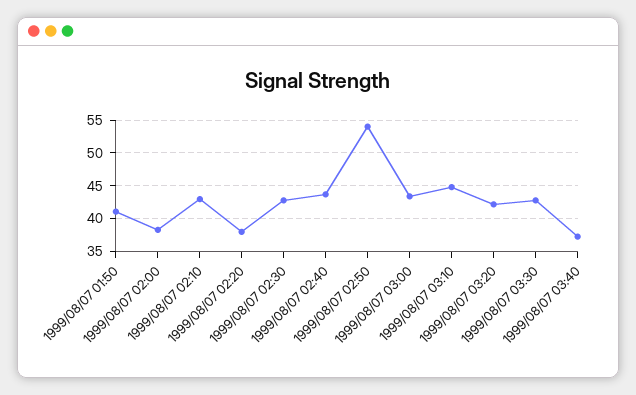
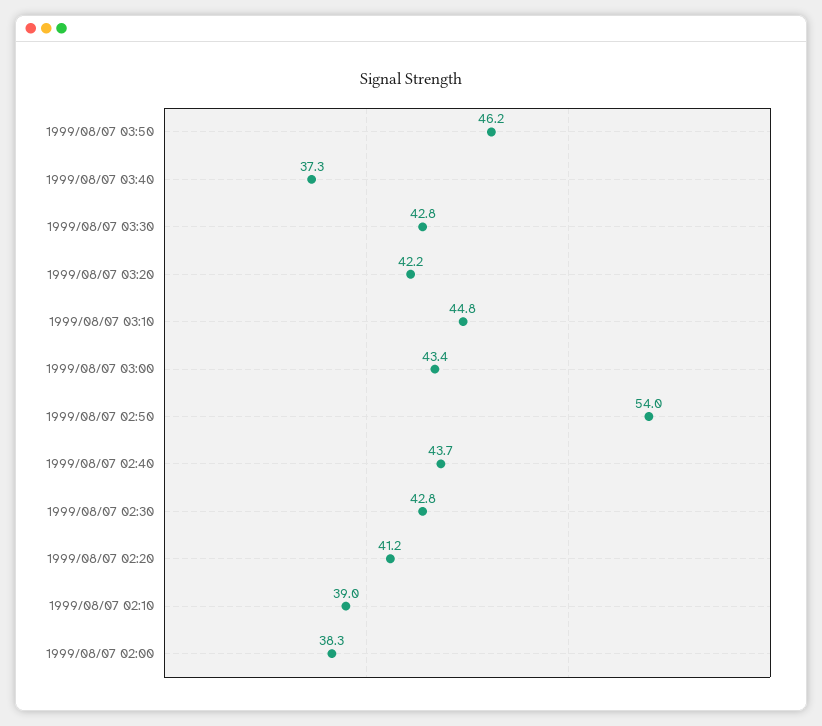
1999/08/07 01:50: 41 -> none
1999/08/07 02:10: 43 -> 39
1999/08/07 02:20: 38 -> 41.2
1999/08/07 03:50: none -> 46.2

